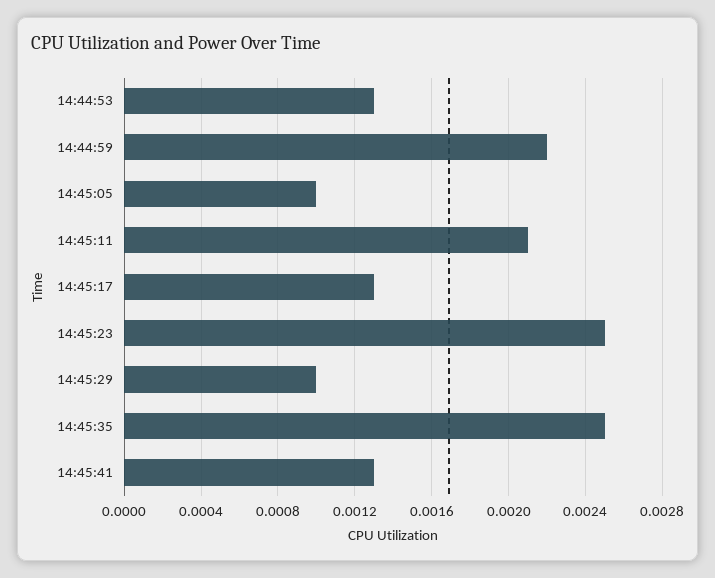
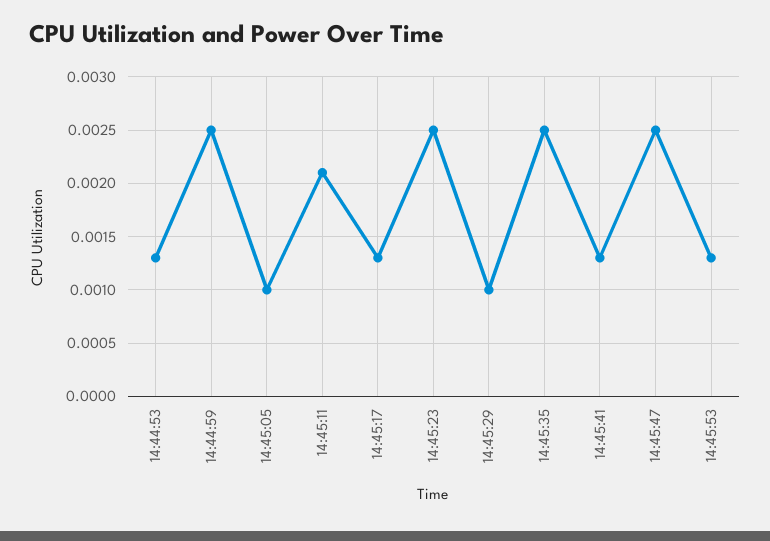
14:44:59: 0.0022 -> 0.0025
14:45:47: none -> 0.0025
14:45:53: none -> 0.0013

